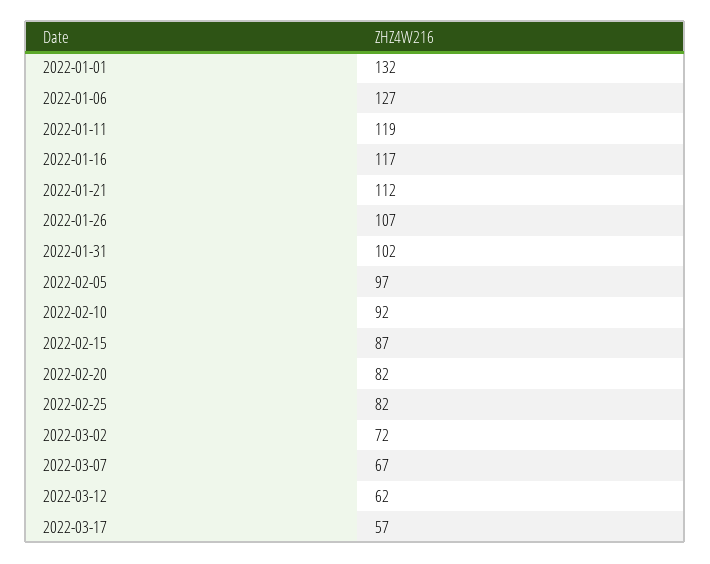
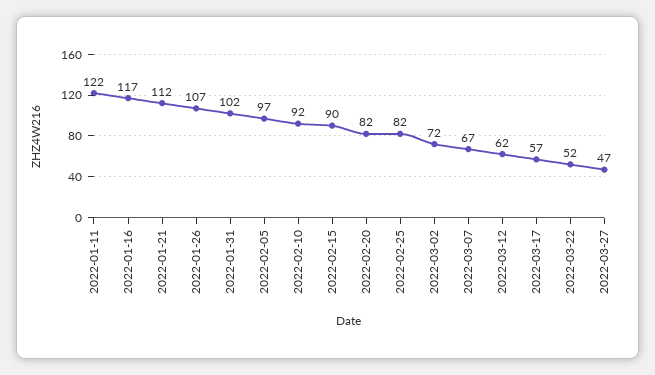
2022-01-01: 132 -> none
2022-01-06: 127 -> none
2022-01-11: 119 -> 122
2022-02-15: 87 -> 90
2022-03-22: none -> 52
2022-03-27: none -> 47

